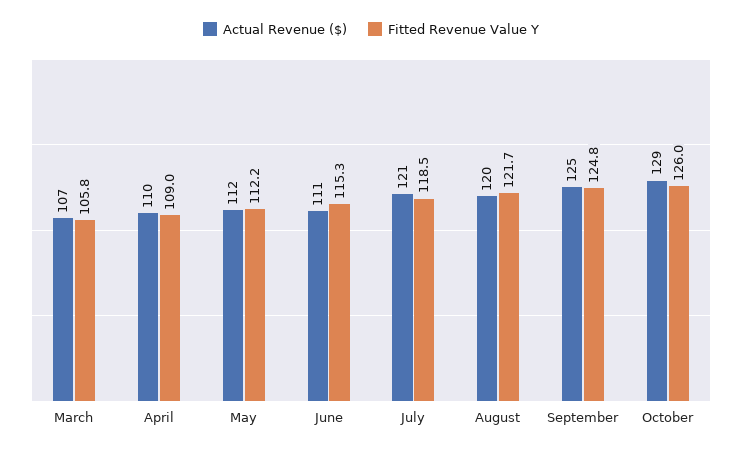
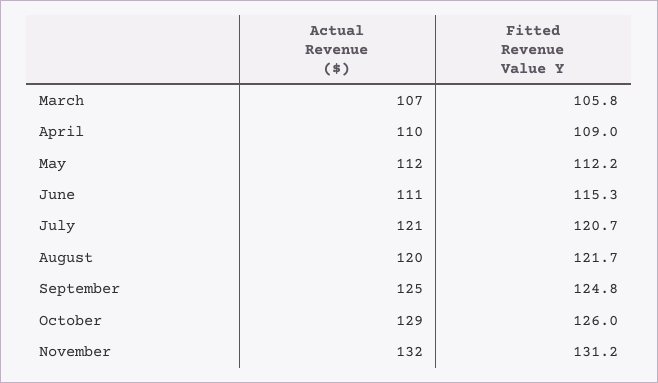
Fitted Revenue Value Y, July: 118.5 -> 120.7
Actual Revenue ($), November: none -> 132
Fitted Revenue Value Y, November: none -> 131.2

